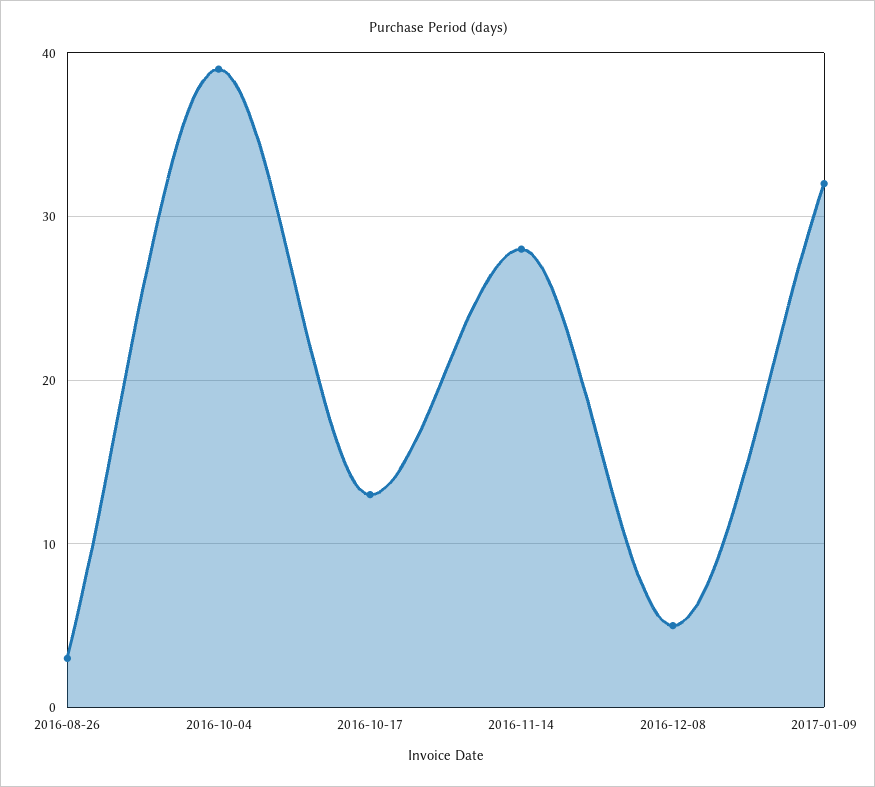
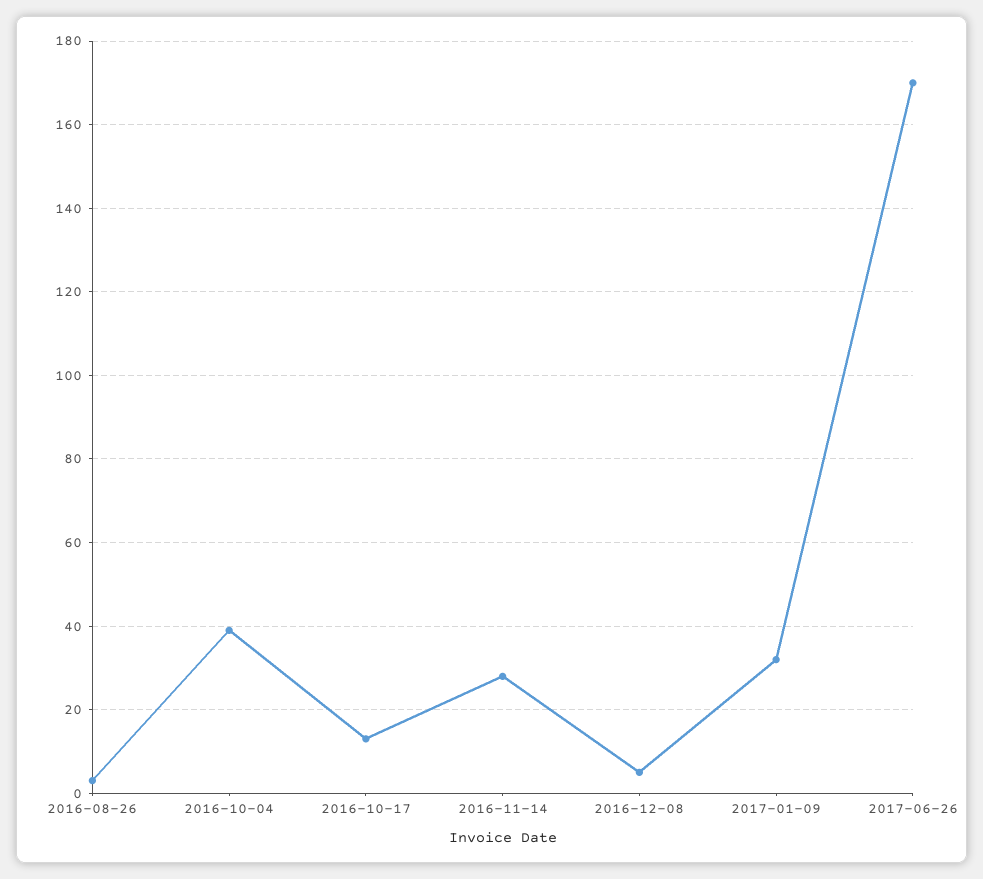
2017-06-26: none -> 170

